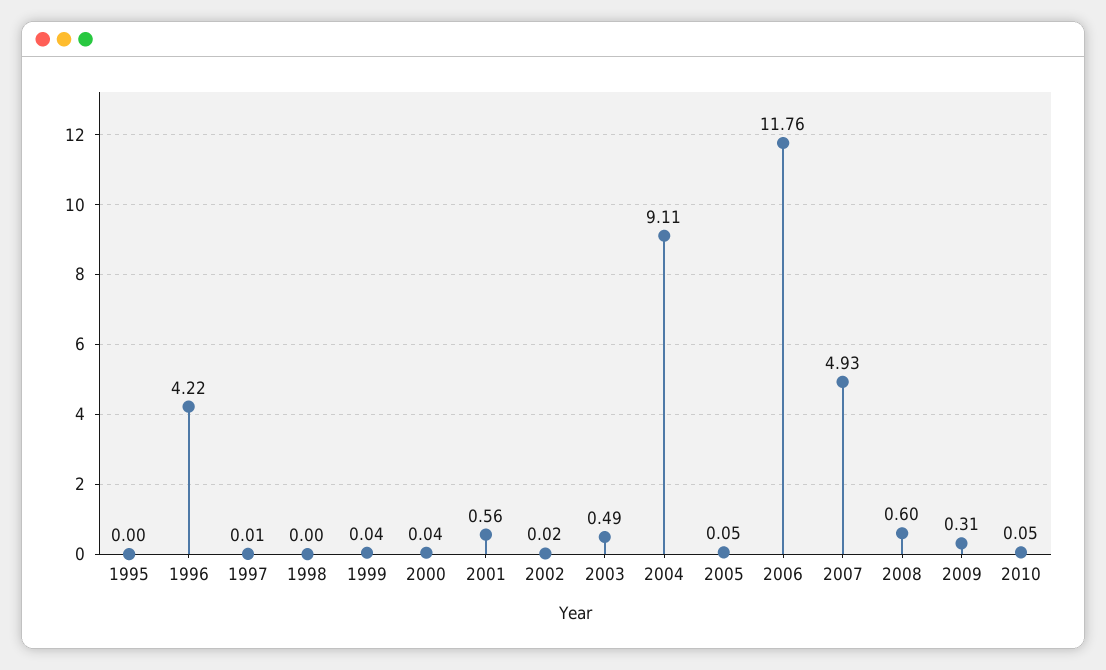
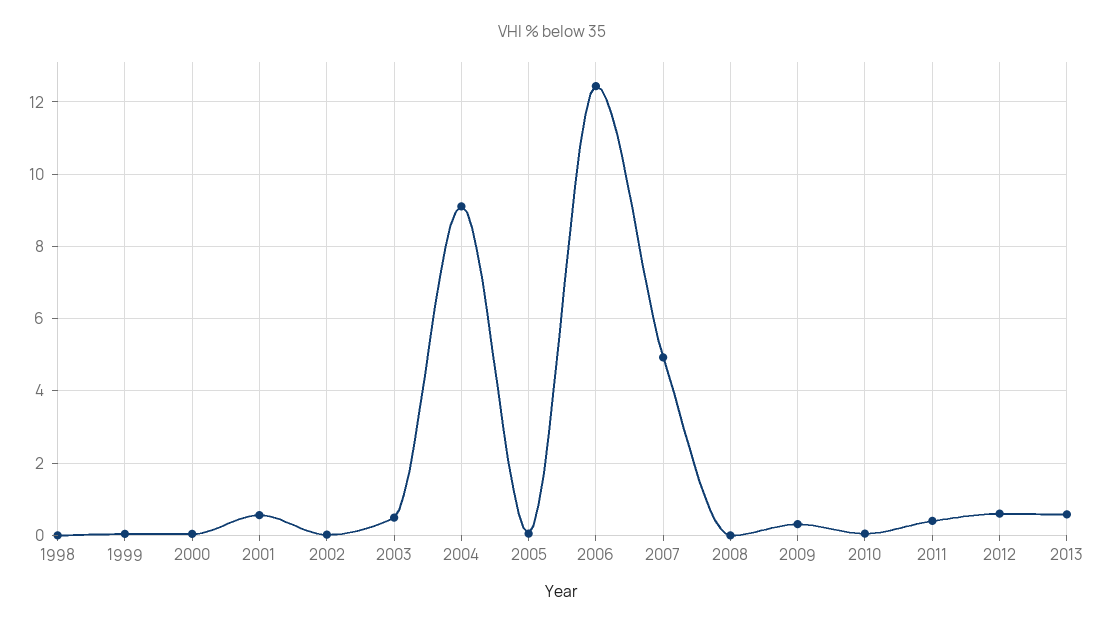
1995: 0 -> none
1996: 4.22 -> none
1997: 0.01 -> none
2006: 11.76 -> 12.4
2008: 0.6 -> 0
2011: none -> 0.4
2012: none -> 0.6
2013: none -> 0.6

